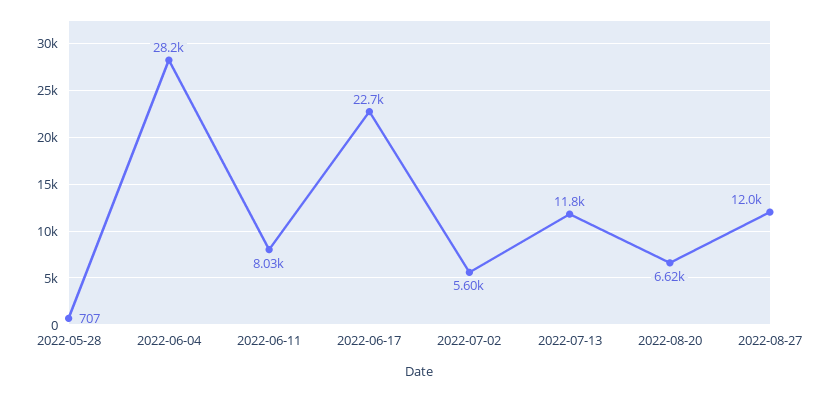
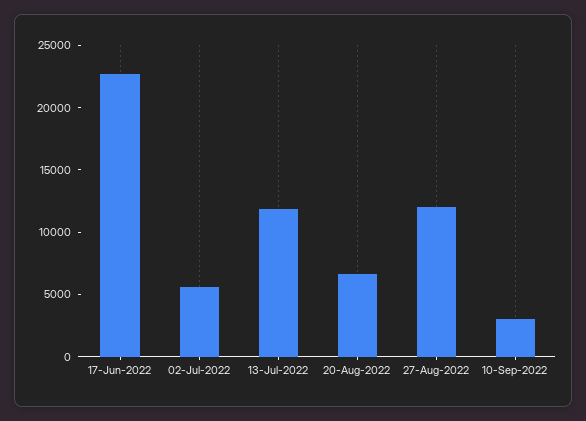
2022-05-28: 707 -> none
2022-06-04: 28200 -> none
2022-06-11: 8030 -> none
10-Sep-2022: none -> 3000

